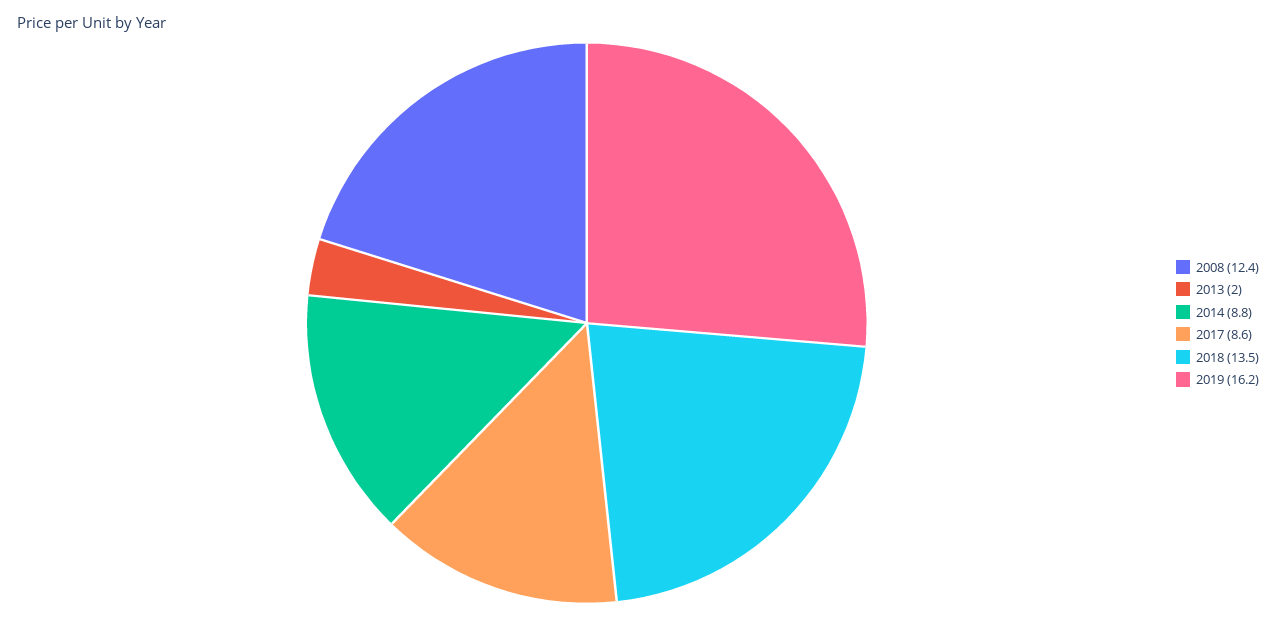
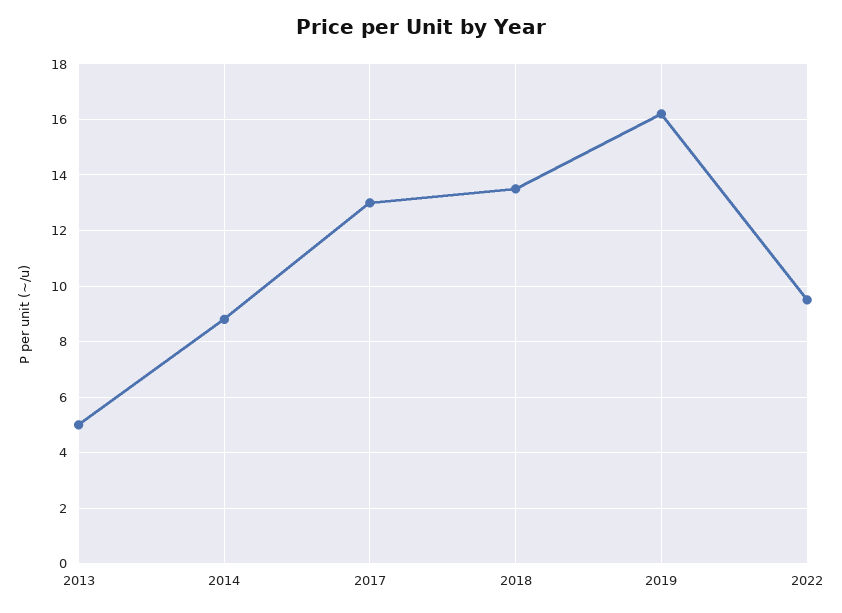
2008: 12.4 -> none
2013: 2 -> 5
2017: 8.6 -> 13
2022: none -> 9.5

